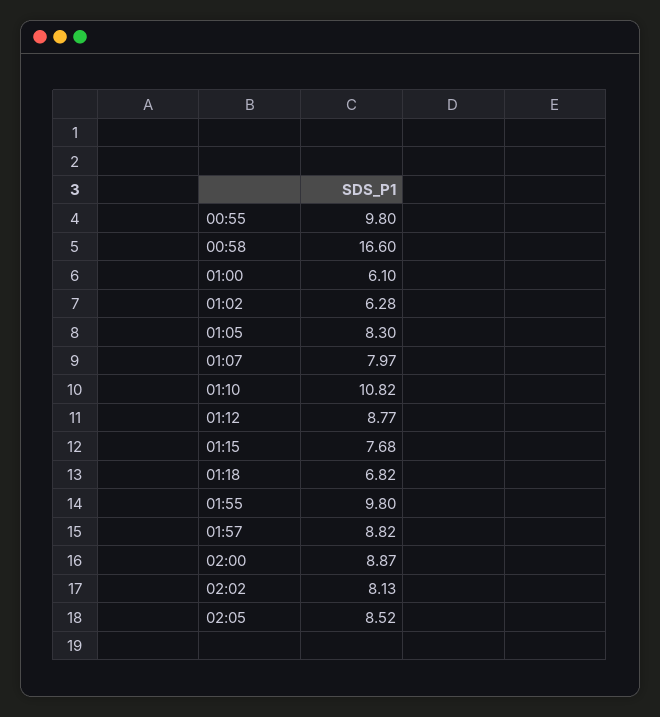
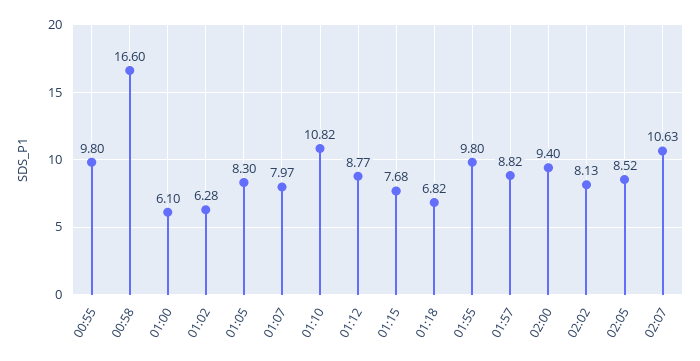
02:00: 8.87 -> 9.4
02:07: none -> 10.63

